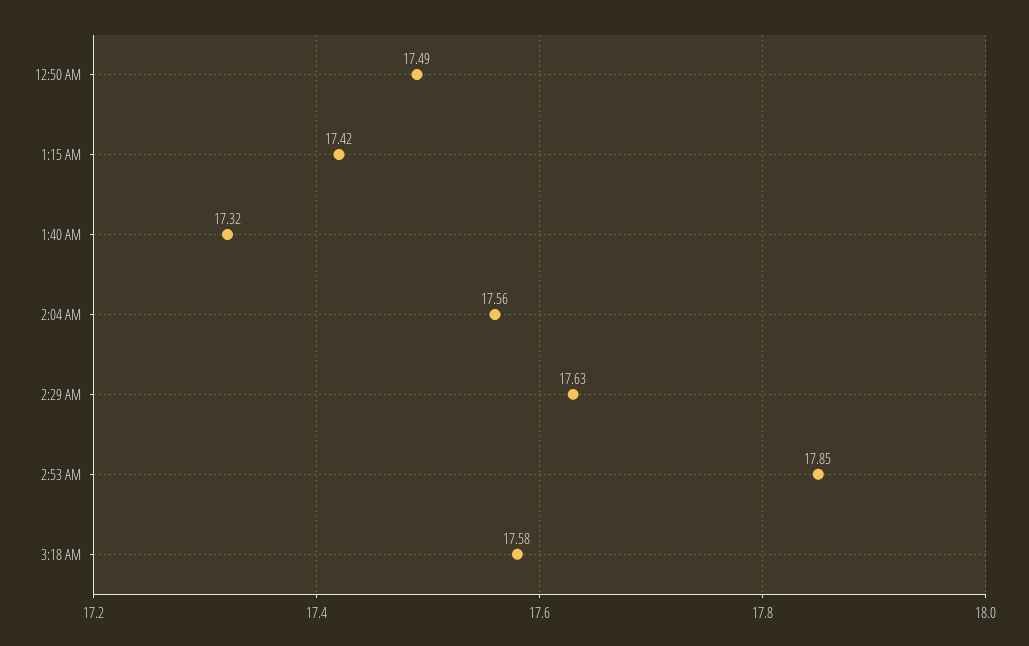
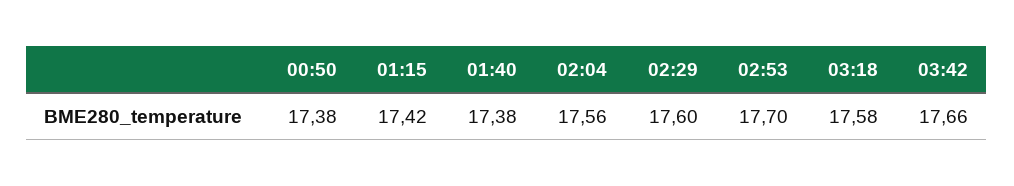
12:50 AM: 17.49 -> 17.38
1:40 AM: 17.32 -> 17.38
2:29 AM: 17.63 -> 17.6
2:53 AM: 17.85 -> 17.7
03:42: none -> 17.66

